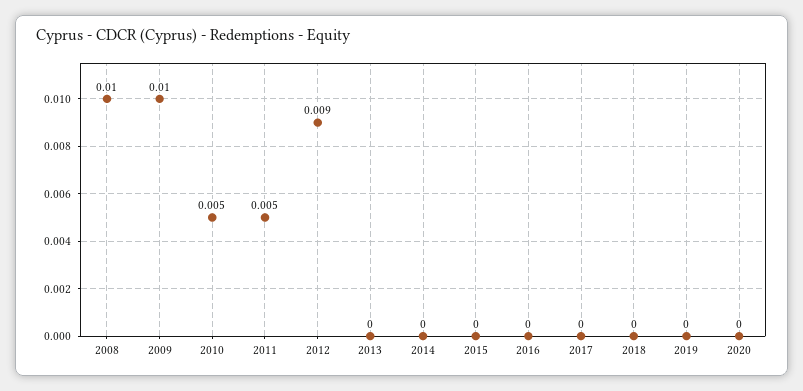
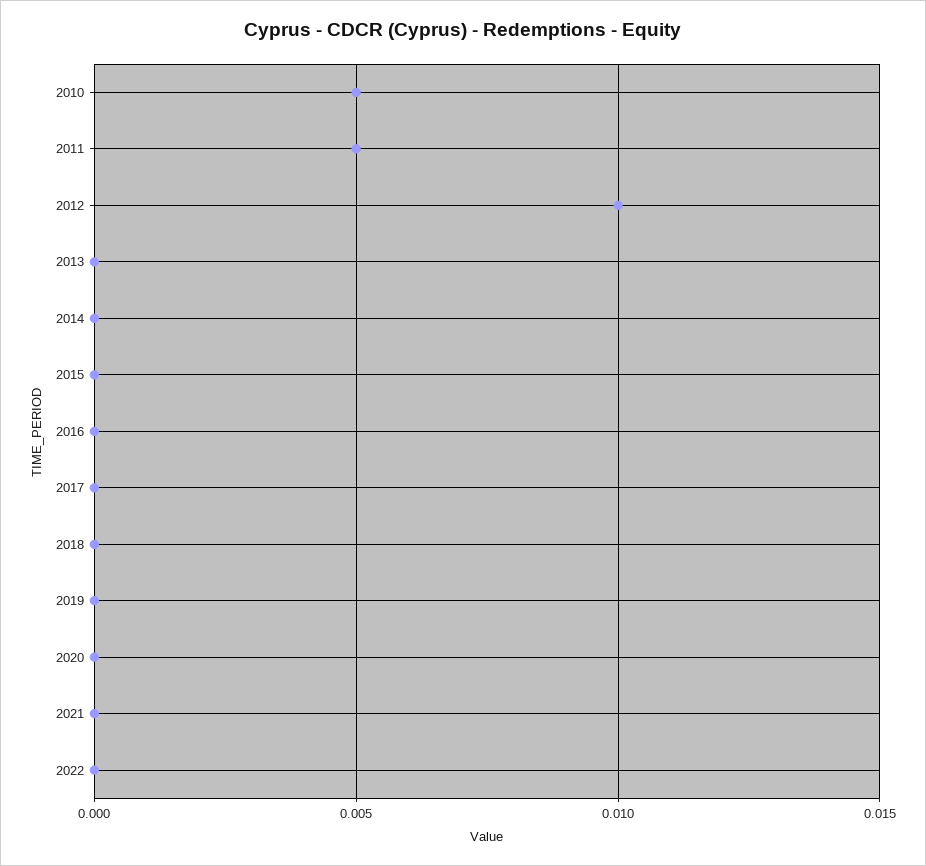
2008: 0.01 -> none
2009: 0.01 -> none
2012: 0.009 -> 0.01
2021: none -> 0
2022: none -> 0

